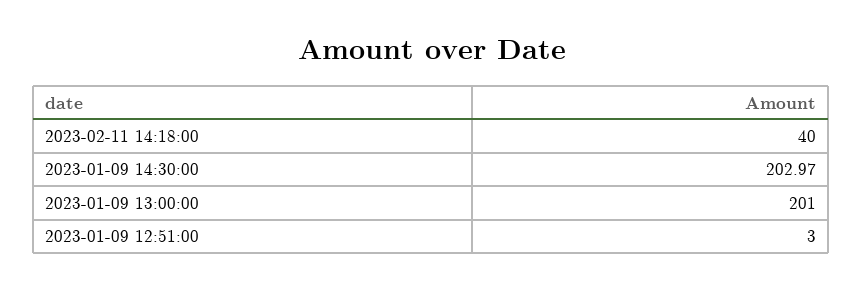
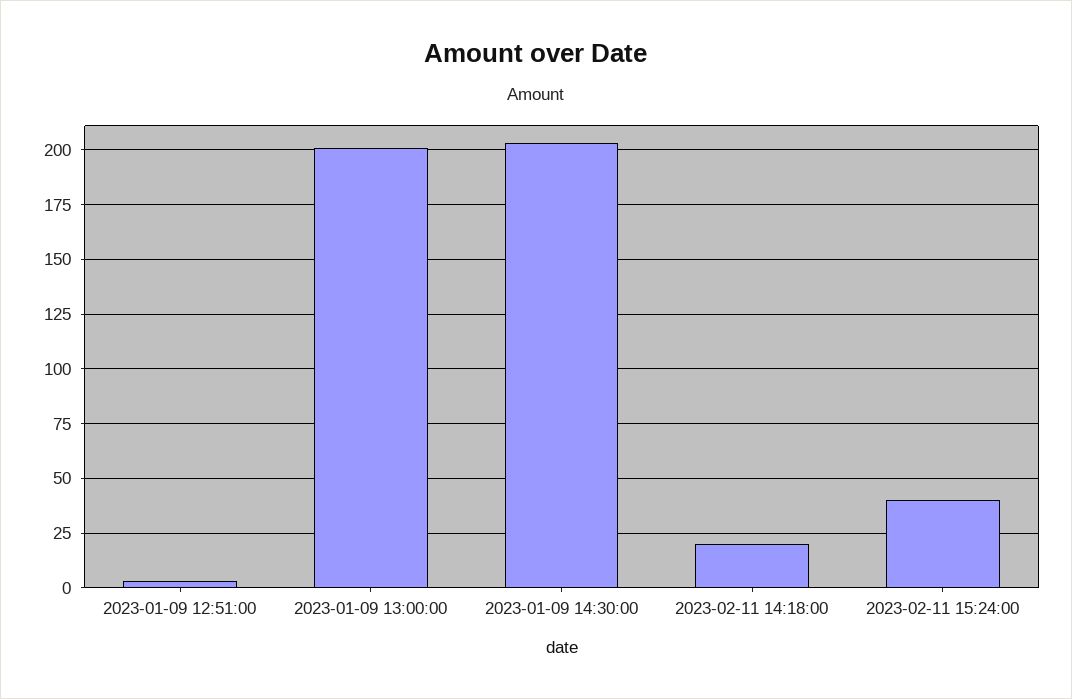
2023-02-11 14:18:00: 40 -> 20
2023-02-11 15:24:00: none -> 40

